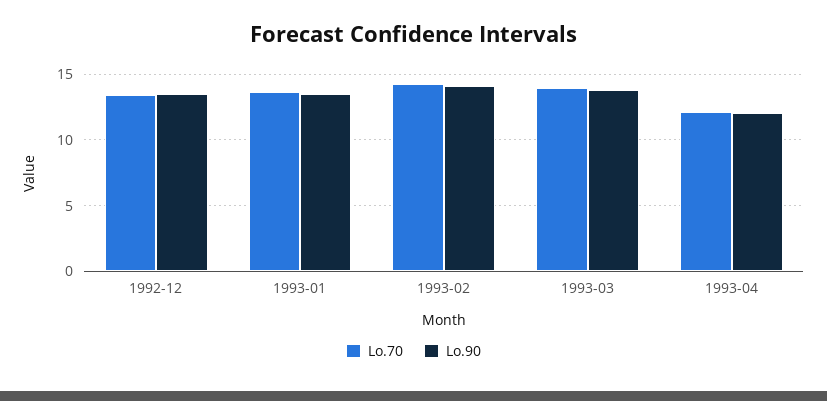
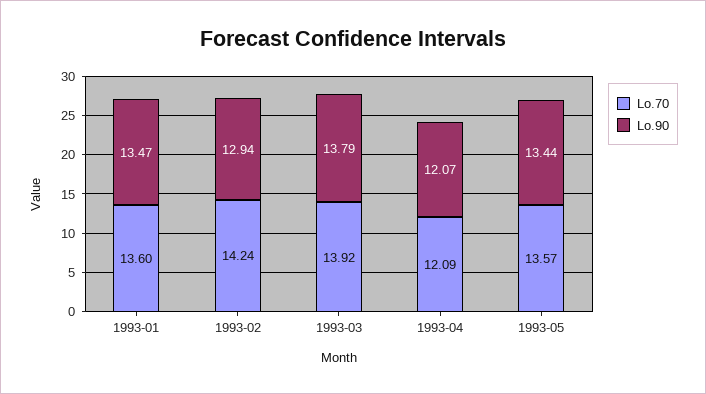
Lo.70, 1992-12: 13.5 -> none
Lo.90, 1992-12: 13.5 -> none
Lo.90, 1993-02: 14 -> 12.94
Lo.70, 1993-05: none -> 13.57
Lo.90, 1993-05: none -> 13.44

